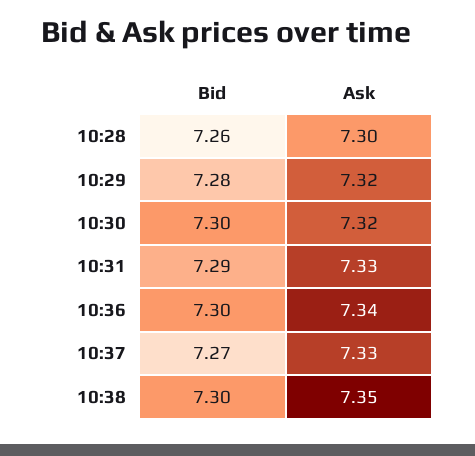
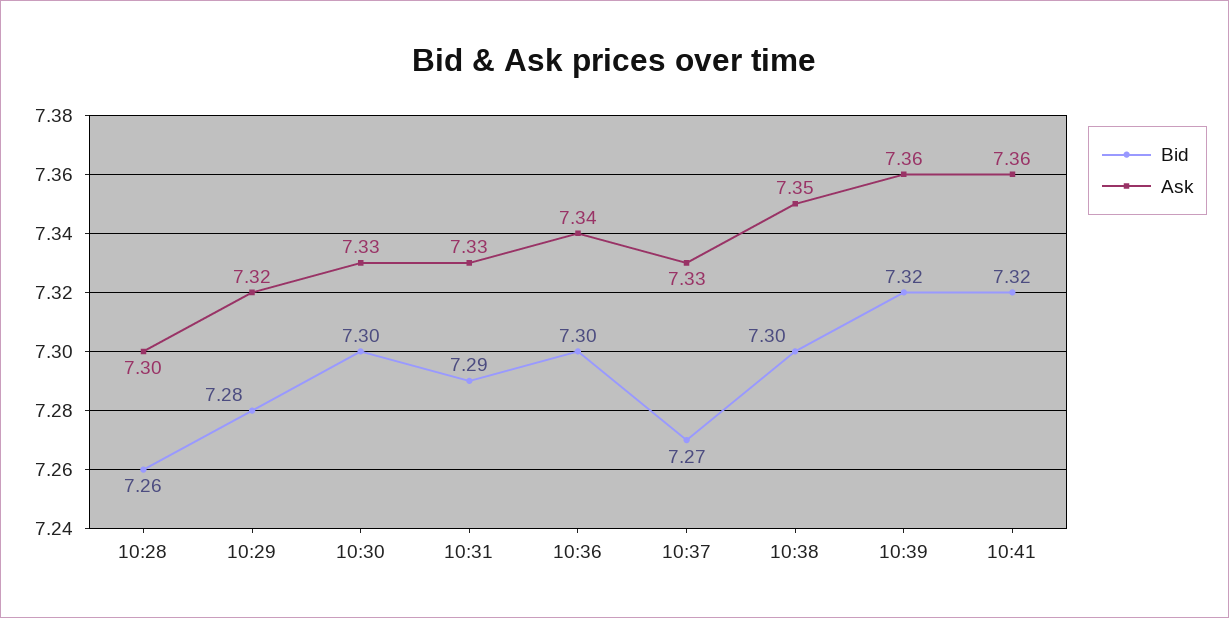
Ask, 10:30: 7.32 -> 7.33
Bid, 10:39: none -> 7.32
Ask, 10:39: none -> 7.36
Bid, 10:41: none -> 7.32
Ask, 10:41: none -> 7.36

